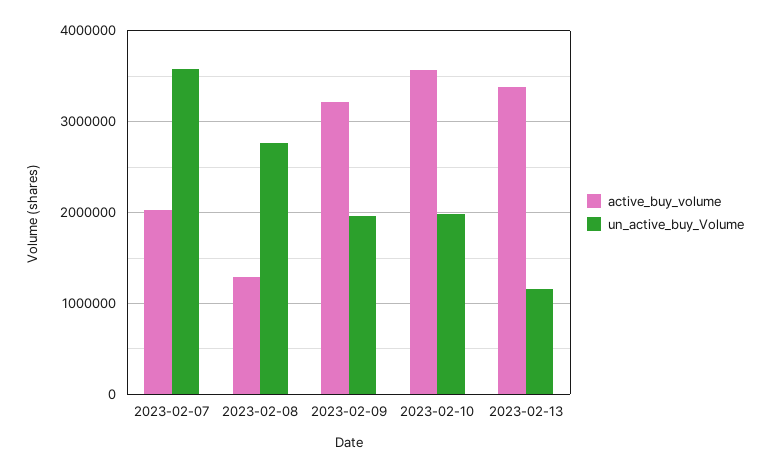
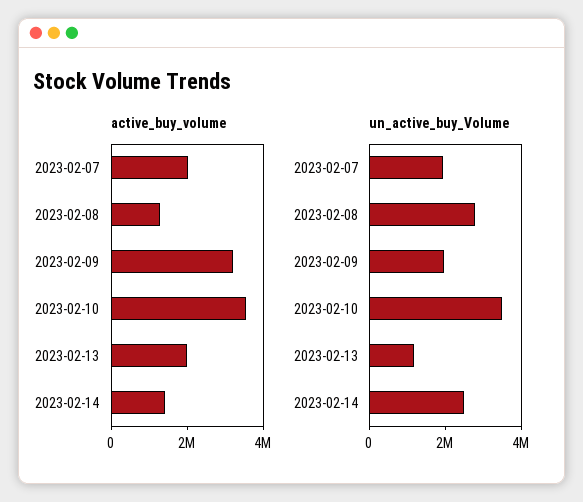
un_active_buy_Volume, 2023-02-07: 3600000 -> 2000000
un_active_buy_Volume, 2023-02-10: 2000000 -> 3500000
active_buy_volume, 2023-02-13: 3400000 -> 2000000
active_buy_volume, 2023-02-14: none -> 1500000
un_active_buy_Volume, 2023-02-14: none -> 2500000

